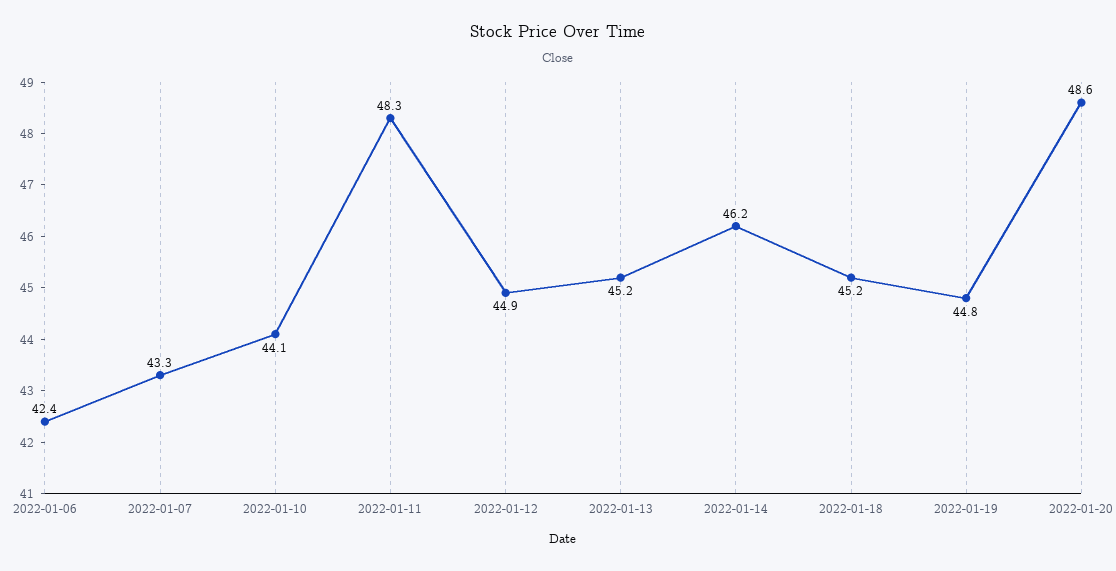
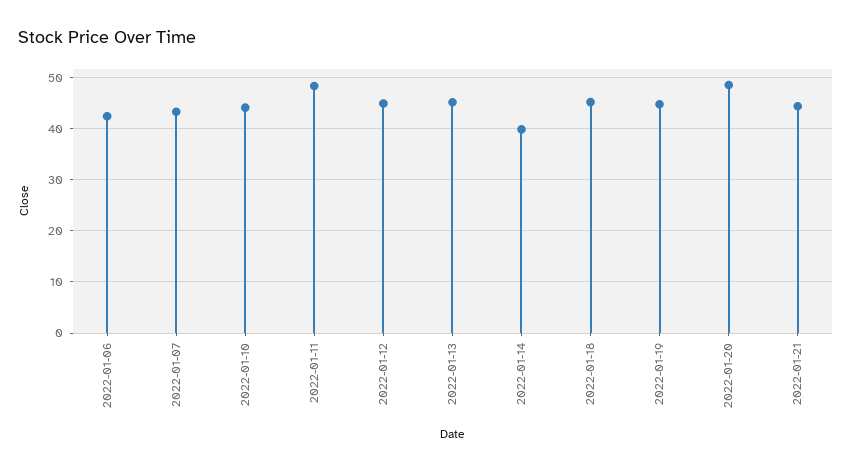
2022-01-14: 46.2 -> 40
2022-01-21: none -> 44

